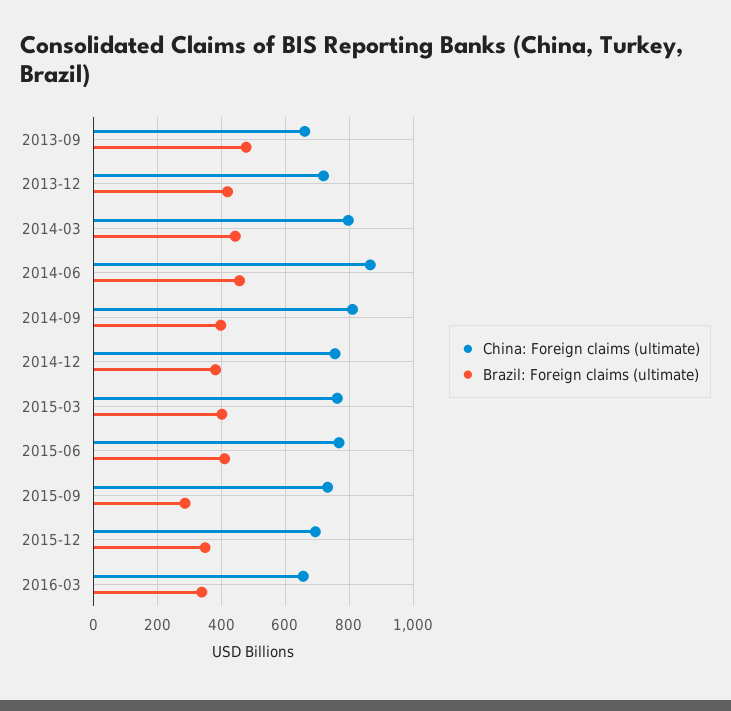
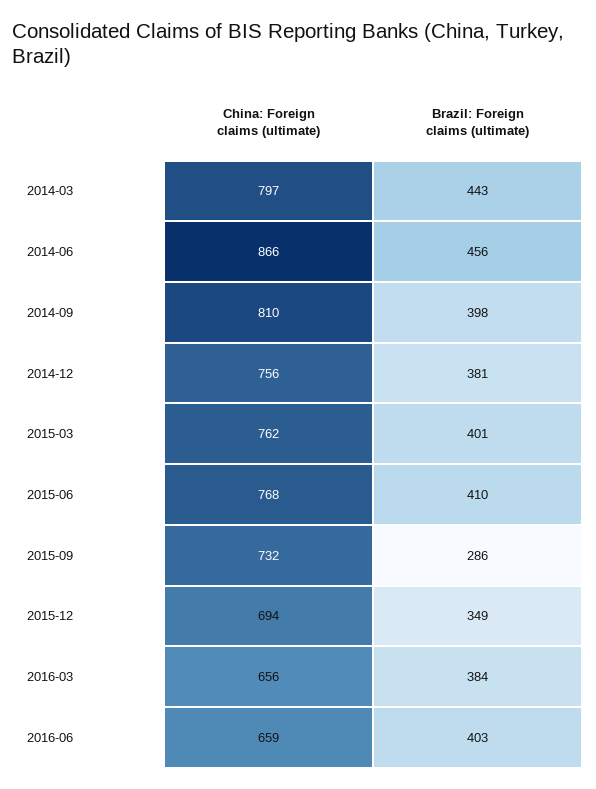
China: Foreign claims (ultimate), 2013-09: 660 -> none
Brazil: Foreign claims (ultimate), 2013-09: 480 -> none
China: Foreign claims (ultimate), 2013-12: 720 -> none
Brazil: Foreign claims (ultimate), 2013-12: 420 -> none
Brazil: Foreign claims (ultimate), 2016-03: 340 -> 384
China: Foreign claims (ultimate), 2016-06: none -> 659
Brazil: Foreign claims (ultimate), 2016-06: none -> 403

